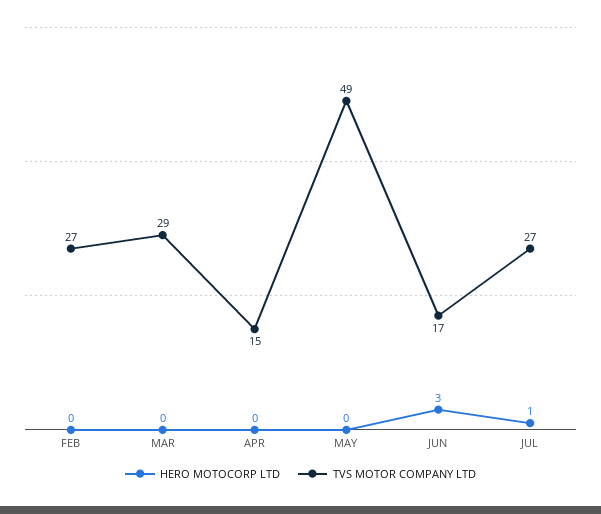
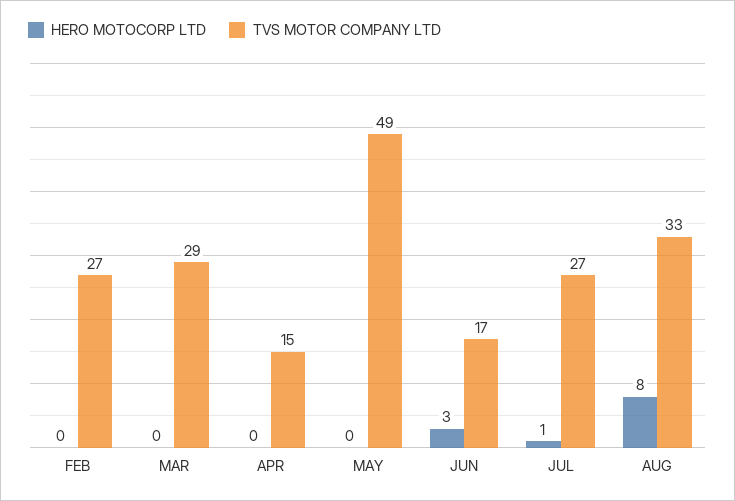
HERO MOTOCORP LTD, AUG: none -> 8
TVS MOTOR COMPANY LTD, AUG: none -> 33

